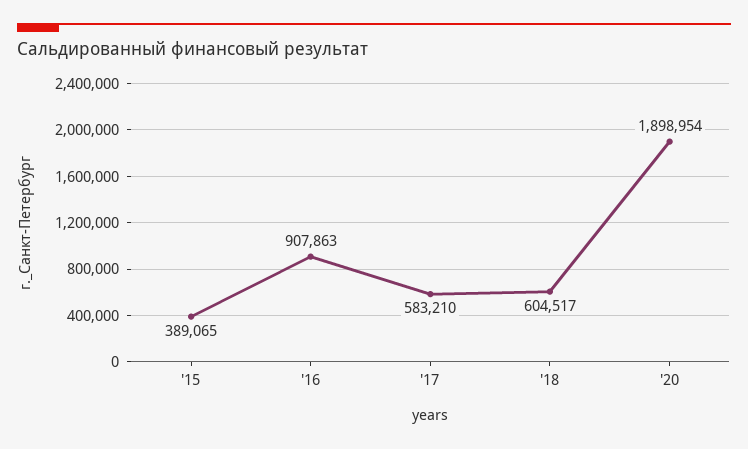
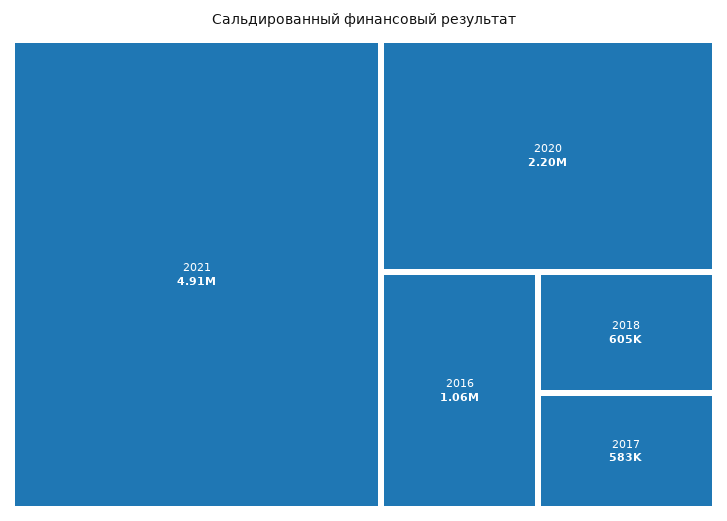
'15: 389065 -> none
'16: 907863 -> 1060000
'20: 1898954 -> 2200000
2021: none -> 4910000

